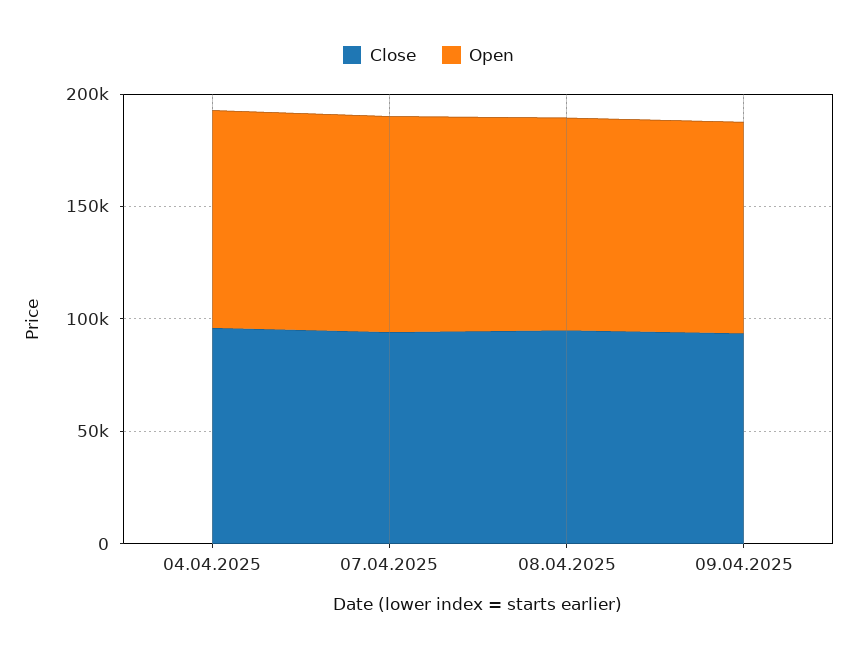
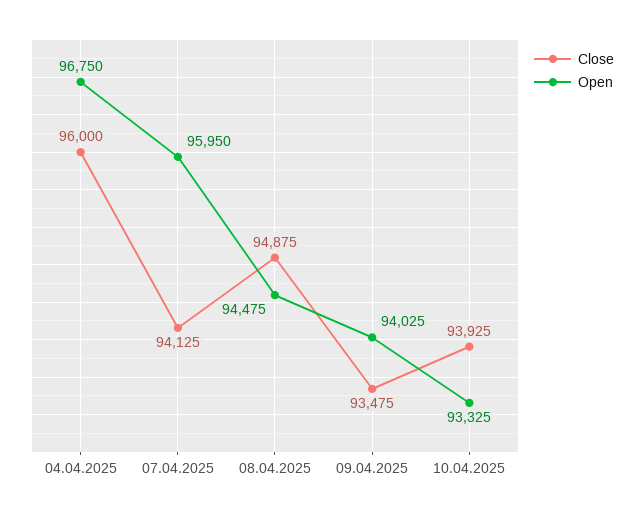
Close, 10.04.2025: none -> 93925
Open, 10.04.2025: none -> 93325

